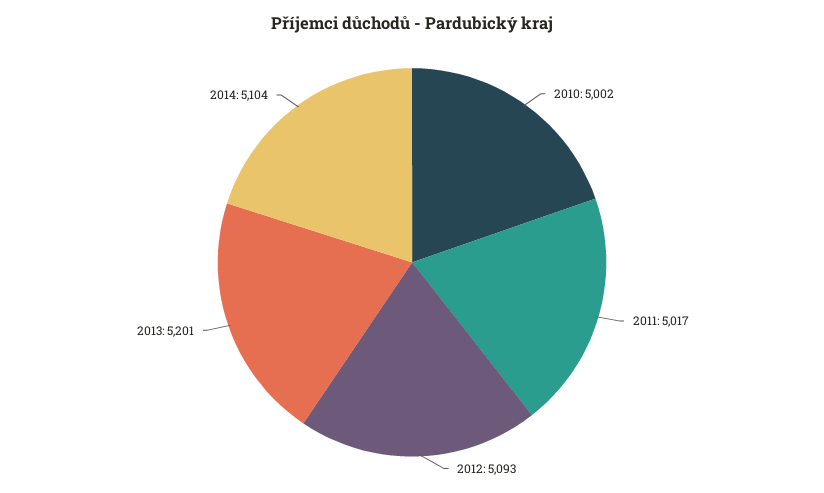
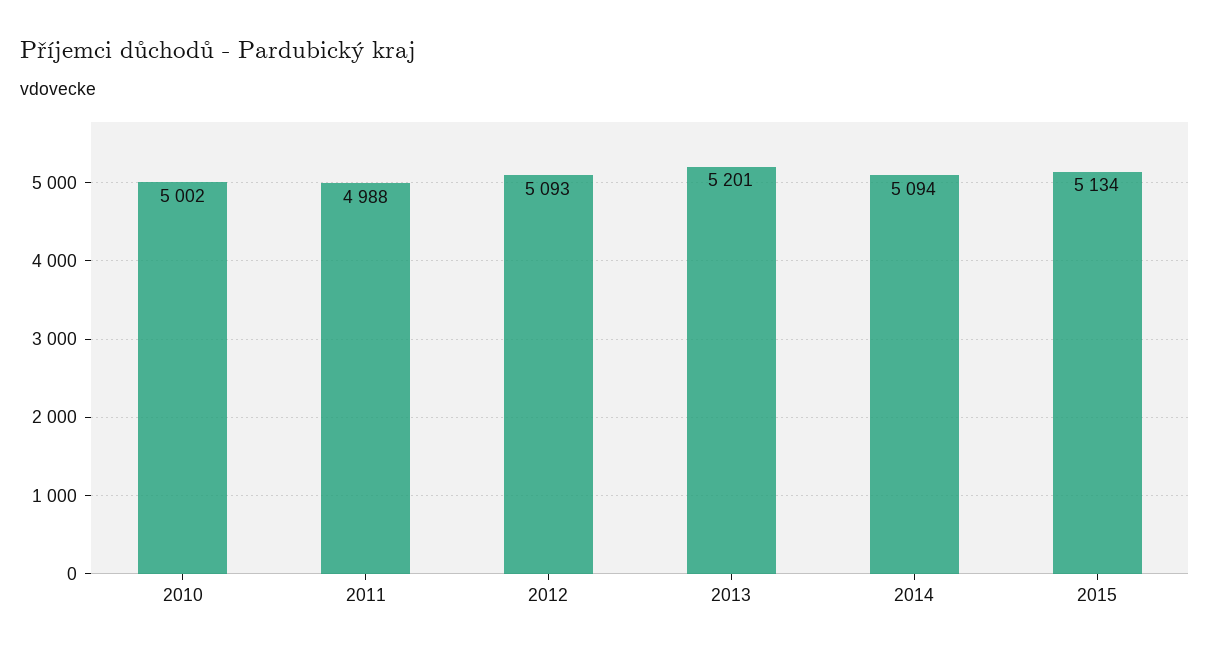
2011: 5017 -> 4988
2014: 5104 -> 5094
2015: none -> 5134

